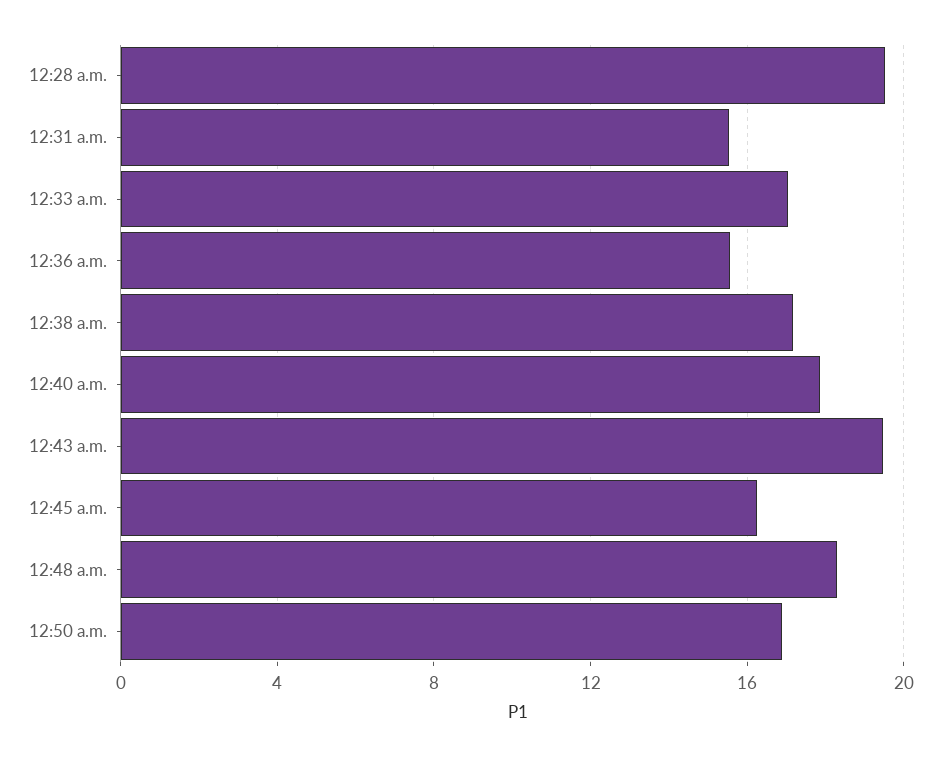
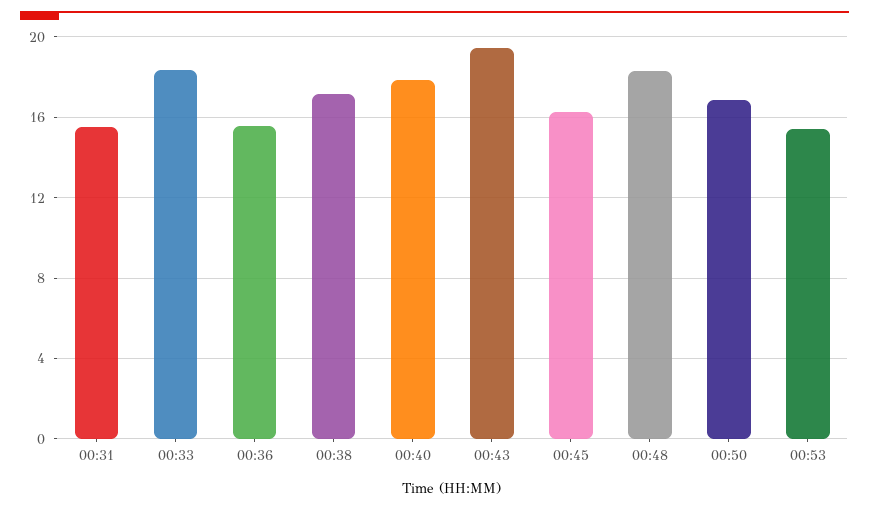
12:28 a.m.: 19.5 -> none
12:33 a.m.: 17 -> 18.5
00:53: none -> 15.5

